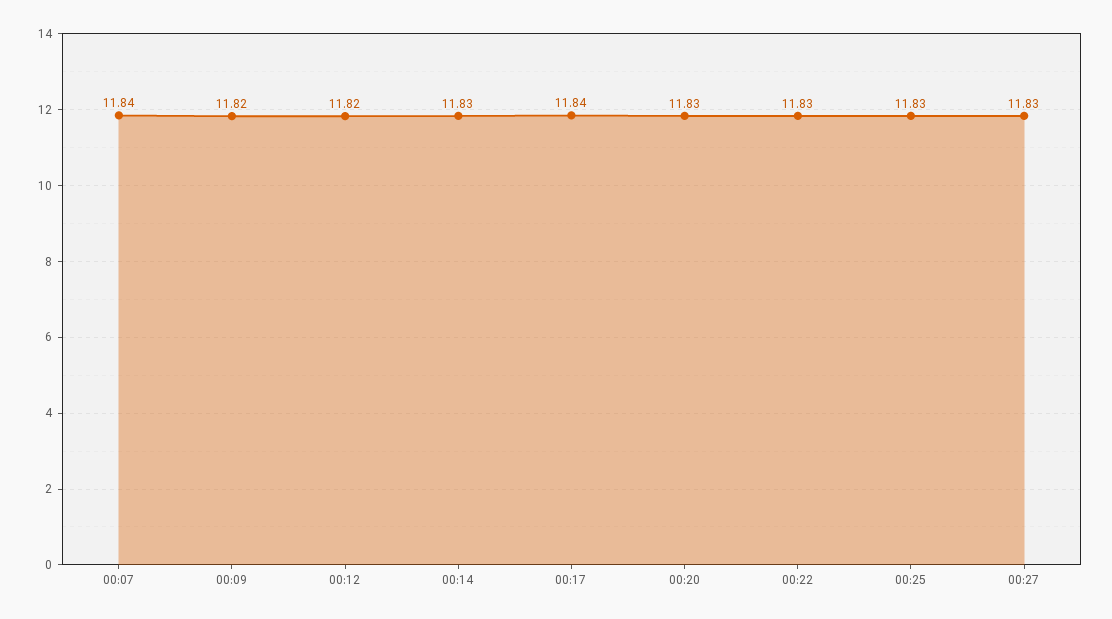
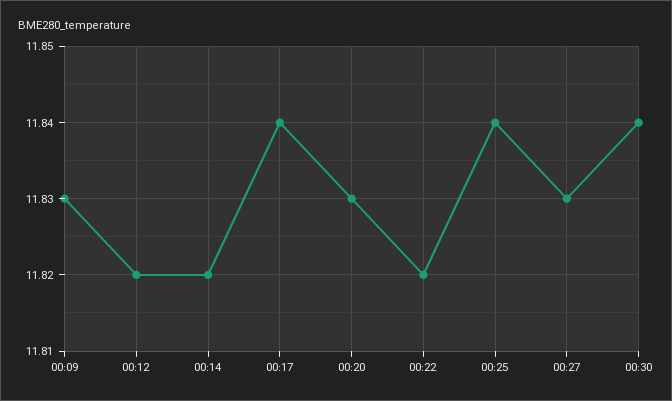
00:07: 11.84 -> none
00:09: 11.82 -> 11.83
00:14: 11.83 -> 11.82
00:22: 11.83 -> 11.82
00:25: 11.83 -> 11.84
00:30: none -> 11.84

